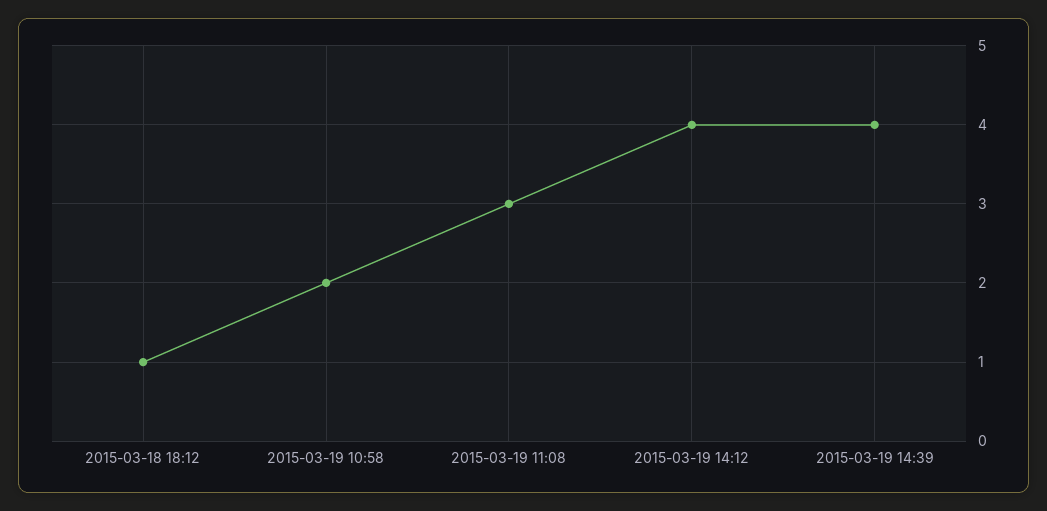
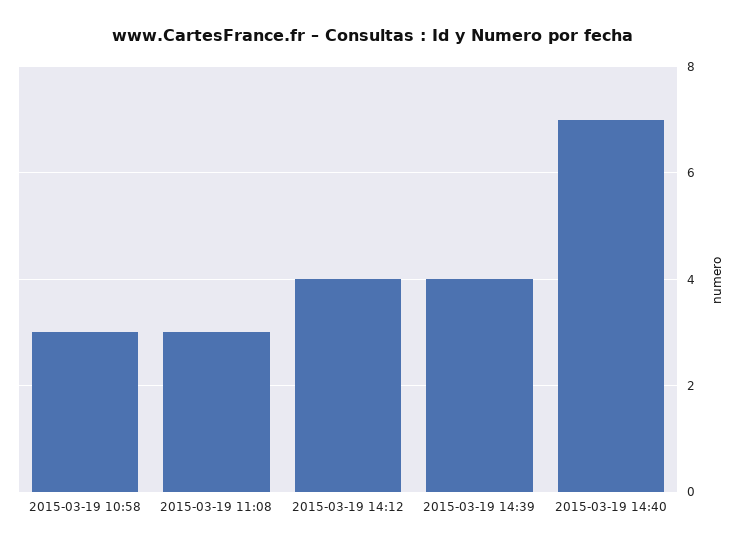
2015-03-18 18:12: 1 -> none
2015-03-19 10:58: 2 -> 3
2015-03-19 14:40: none -> 7

